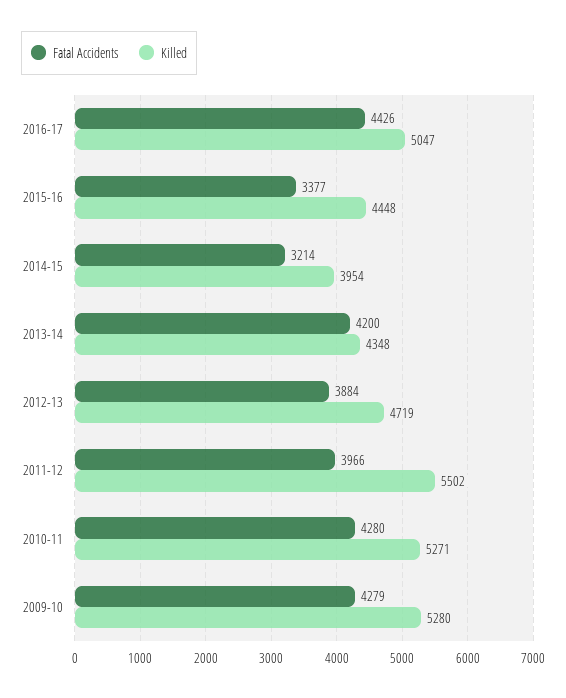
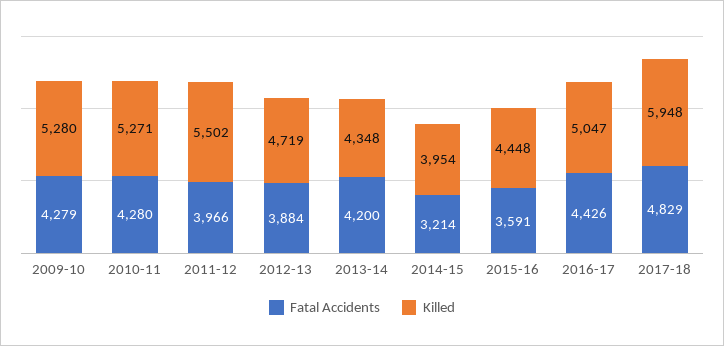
Fatal Accidents, 2015-16: 3377 -> 3591
Fatal Accidents, 2017-18: none -> 4829
Killed, 2017-18: none -> 5948

